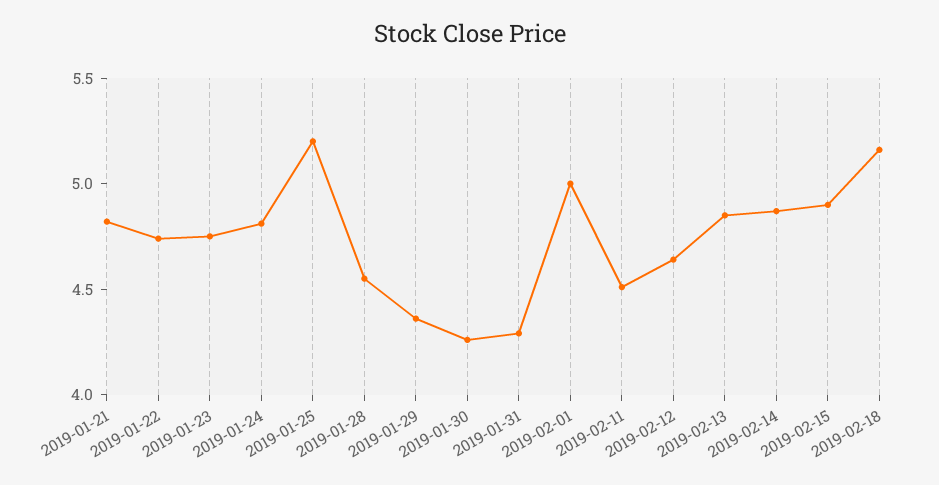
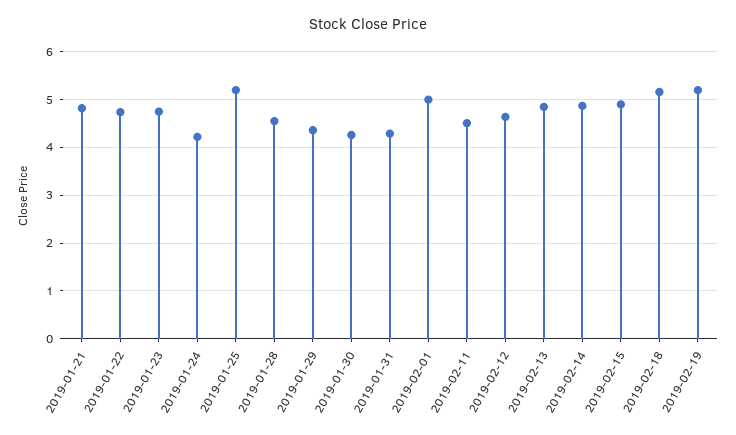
2019-01-24: 4.8 -> 4.2
2019-02-19: none -> 5.2

